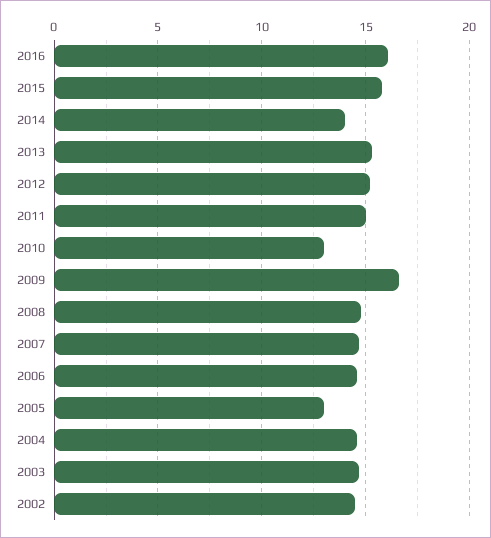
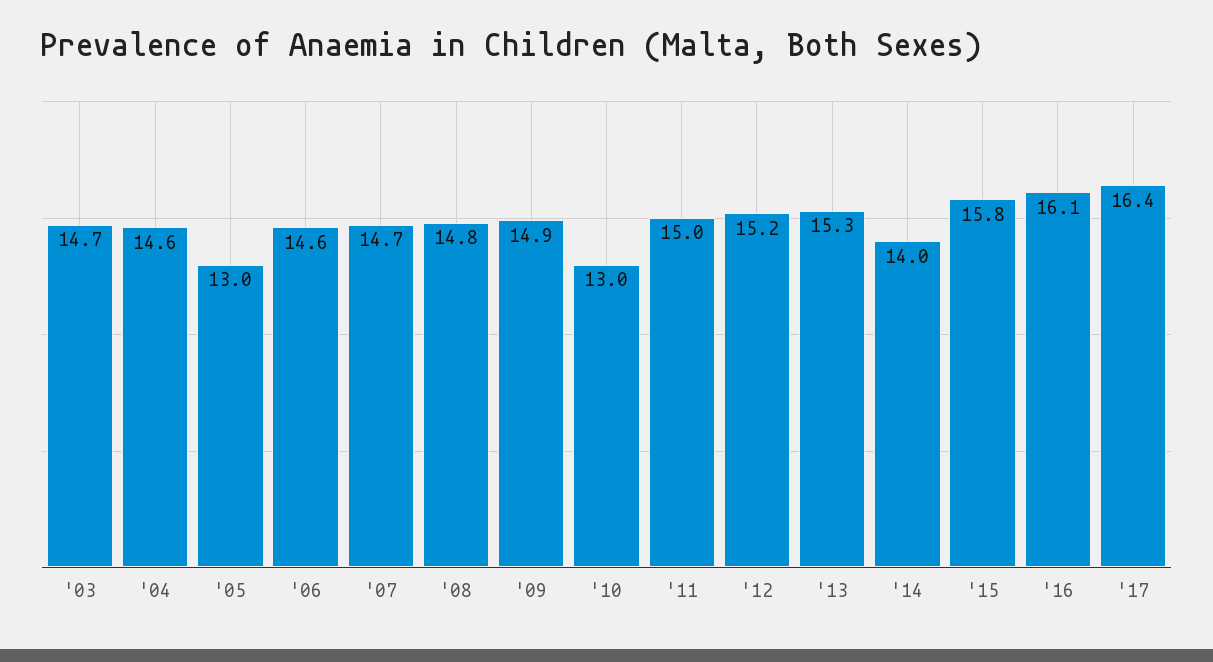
2009: 16.5 -> 14.9
2002: 14.5 -> none
'17: none -> 16.4

